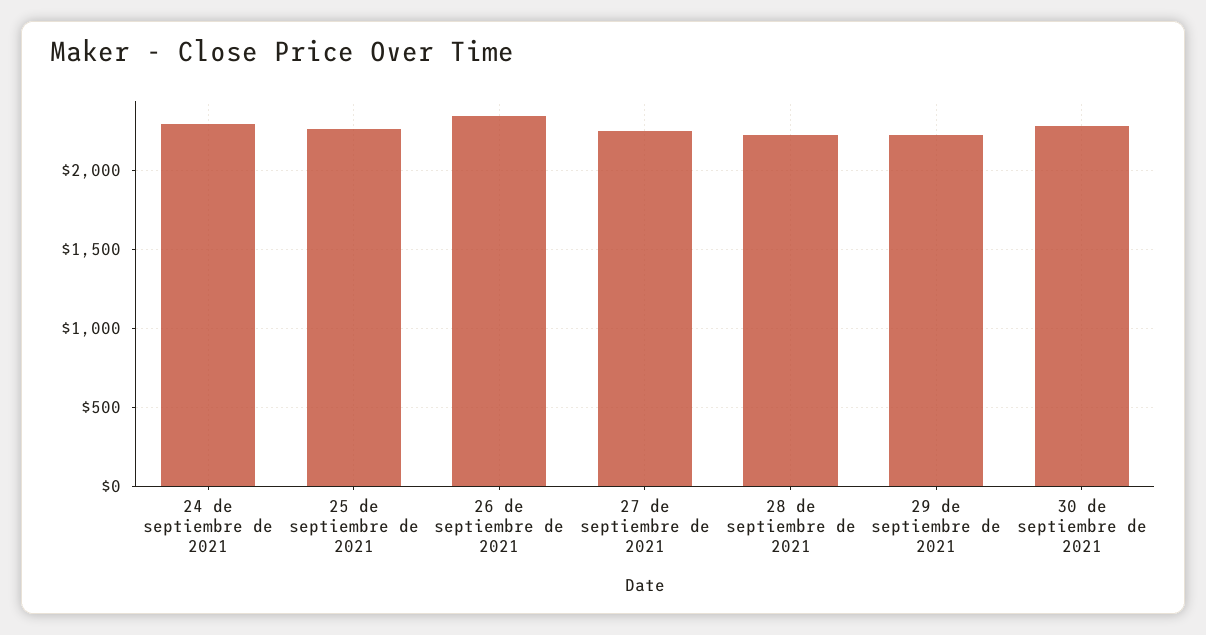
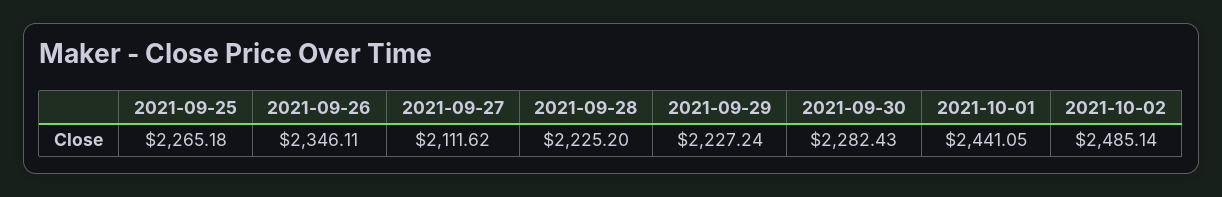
24 de septiembre de 2021: 2300 -> none
27 de septiembre de 2021: 2250 -> 2111.62
2021-10-01: none -> 2441.05
2021-10-02: none -> 2485.14

